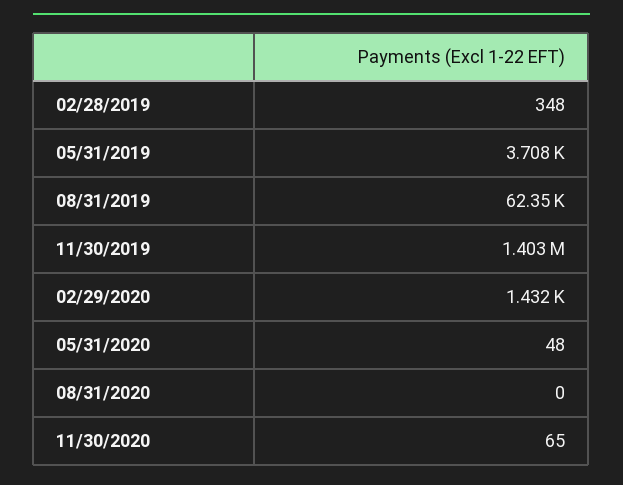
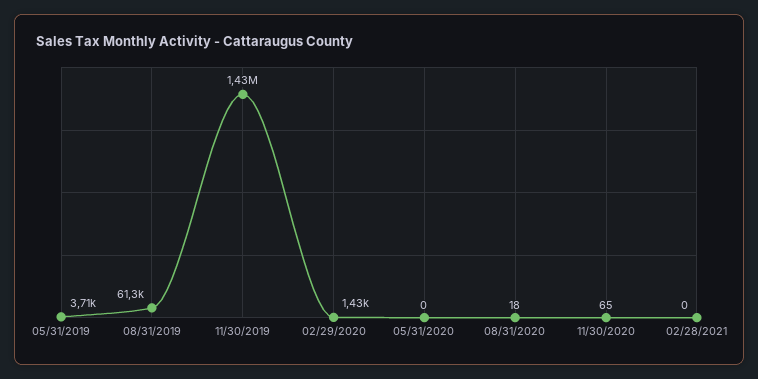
02/28/2019: 348 -> none
08/31/2019: 62350 -> 61300
11/30/2019: 1403000 -> 1430000
05/31/2020: 48 -> 0
08/31/2020: 0 -> 18
02/28/2021: none -> 0

